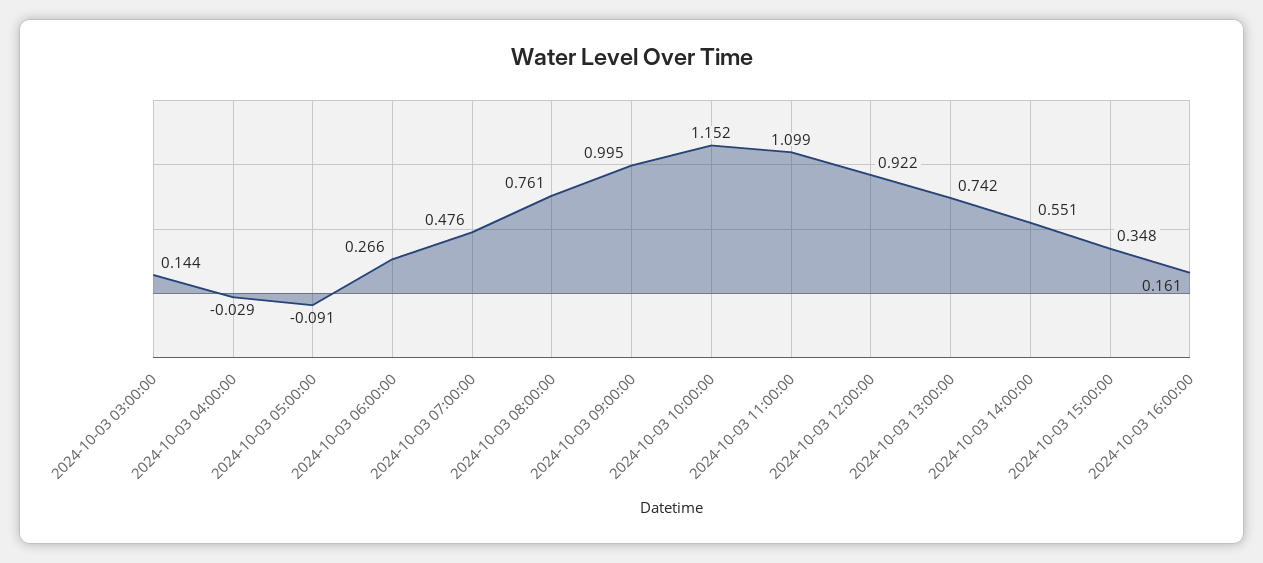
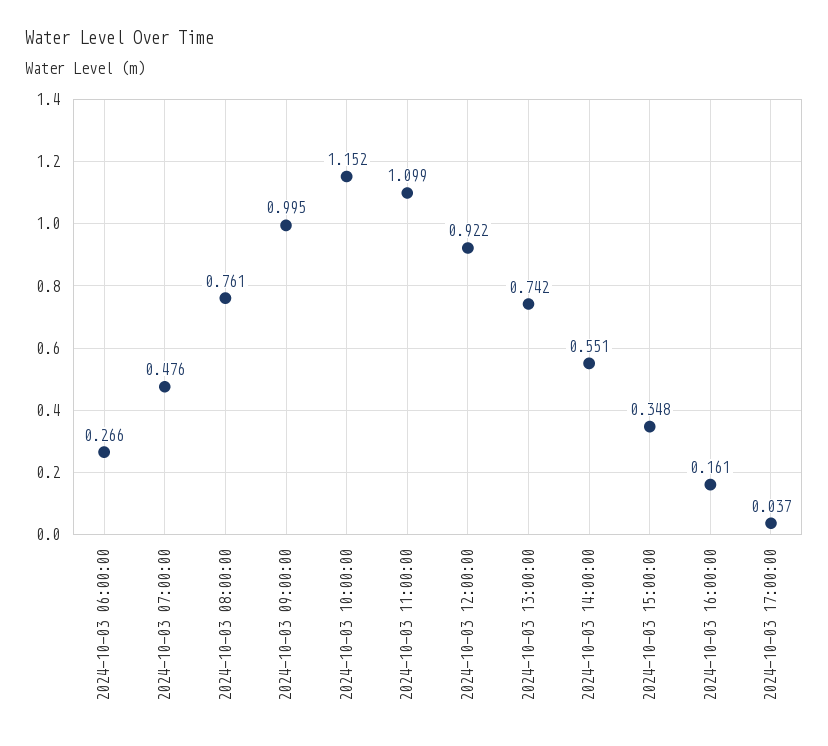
2024-10-03 03:00:00: 0.144 -> none
2024-10-03 04:00:00: -0.029 -> none
2024-10-03 05:00:00: -0.091 -> none
2024-10-03 17:00:00: none -> 0.037

